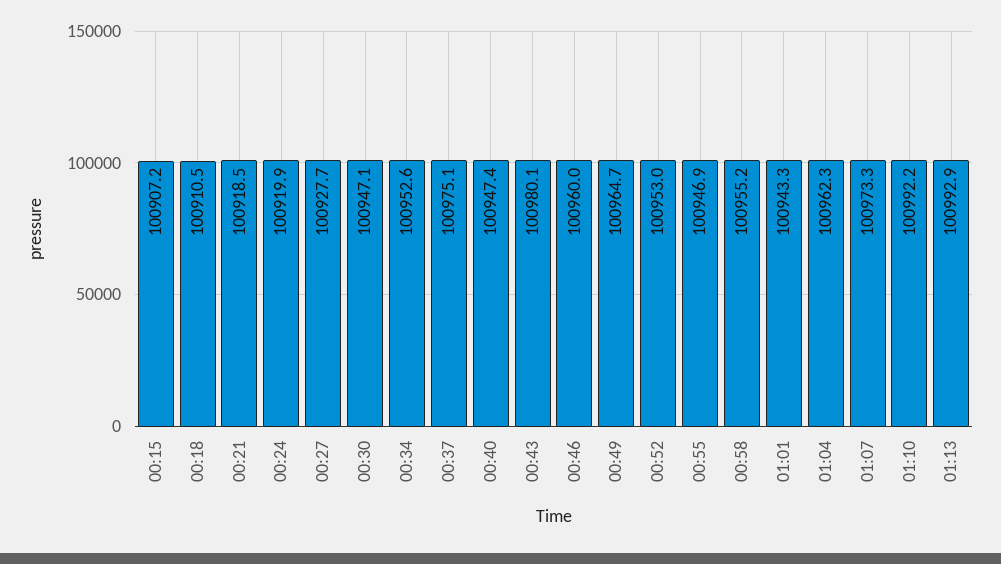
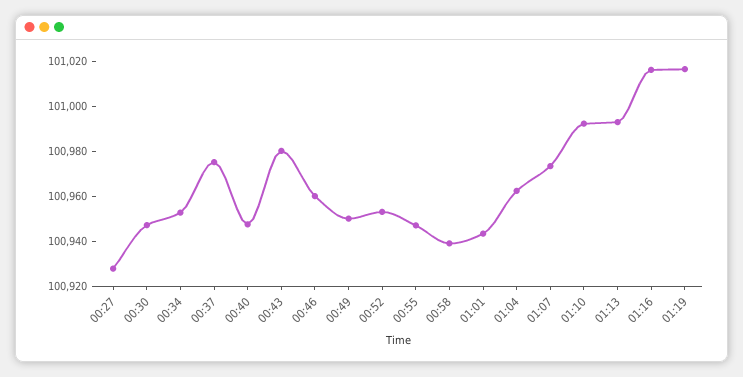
00:15: 100907.2 -> none
00:18: 100910.5 -> none
00:21: 100918.5 -> none
00:24: 100919.9 -> none
00:49: 100964.7 -> 100950
00:58: 100955.2 -> 100940
01:16: none -> 101015
01:19: none -> 101015

